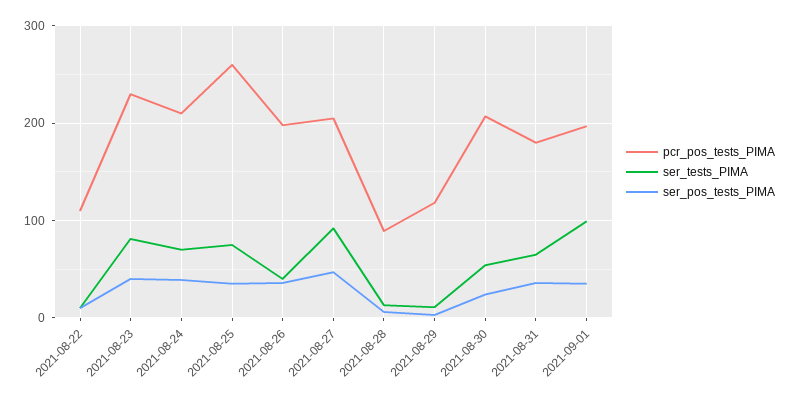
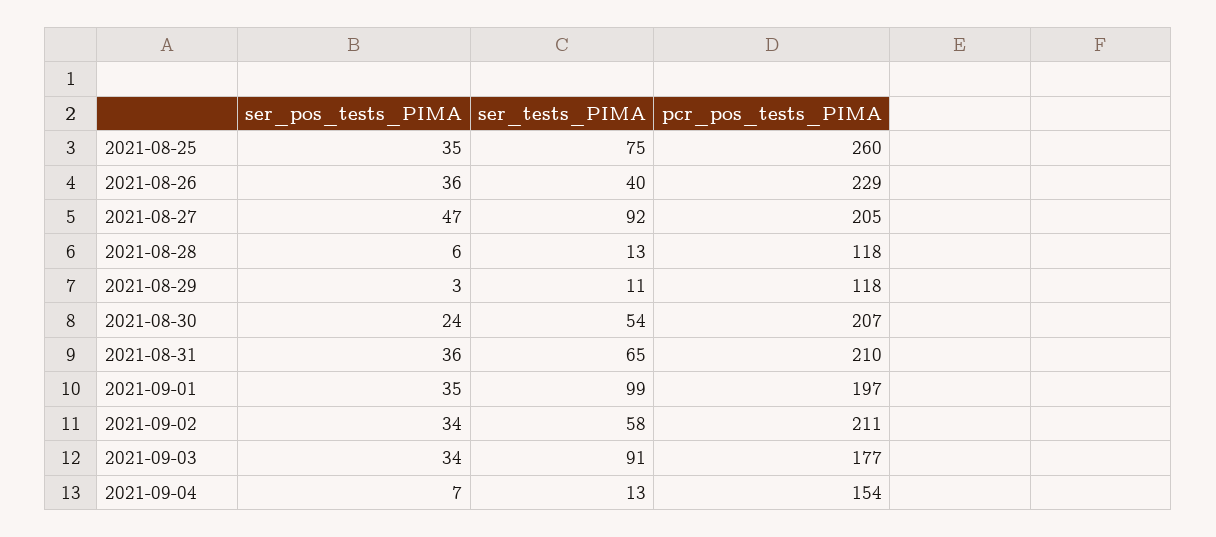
pcr_pos_tests_PIMA, 2021-08-22: 110 -> none
ser_tests_PIMA, 2021-08-22: 10 -> none
ser_pos_tests_PIMA, 2021-08-22: 10 -> none
pcr_pos_tests_PIMA, 2021-08-23: 230 -> none
ser_tests_PIMA, 2021-08-23: 80 -> none
ser_pos_tests_PIMA, 2021-08-23: 40 -> none
pcr_pos_tests_PIMA, 2021-08-24: 210 -> none
ser_tests_PIMA, 2021-08-24: 70 -> none
ser_pos_tests_PIMA, 2021-08-24: 40 -> none
pcr_pos_tests_PIMA, 2021-08-26: 200 -> 229
pcr_pos_tests_PIMA, 2021-08-28: 90 -> 118
pcr_pos_tests_PIMA, 2021-08-31: 180 -> 210
ser_pos_tests_PIMA, 2021-09-02: none -> 34
ser_tests_PIMA, 2021-09-02: none -> 58
pcr_pos_tests_PIMA, 2021-09-02: none -> 211
ser_pos_tests_PIMA, 2021-09-03: none -> 34
ser_tests_PIMA, 2021-09-03: none -> 91
pcr_pos_tests_PIMA, 2021-09-03: none -> 177
ser_pos_tests_PIMA, 2021-09-04: none -> 7
ser_tests_PIMA, 2021-09-04: none -> 13
pcr_pos_tests_PIMA, 2021-09-04: none -> 154

